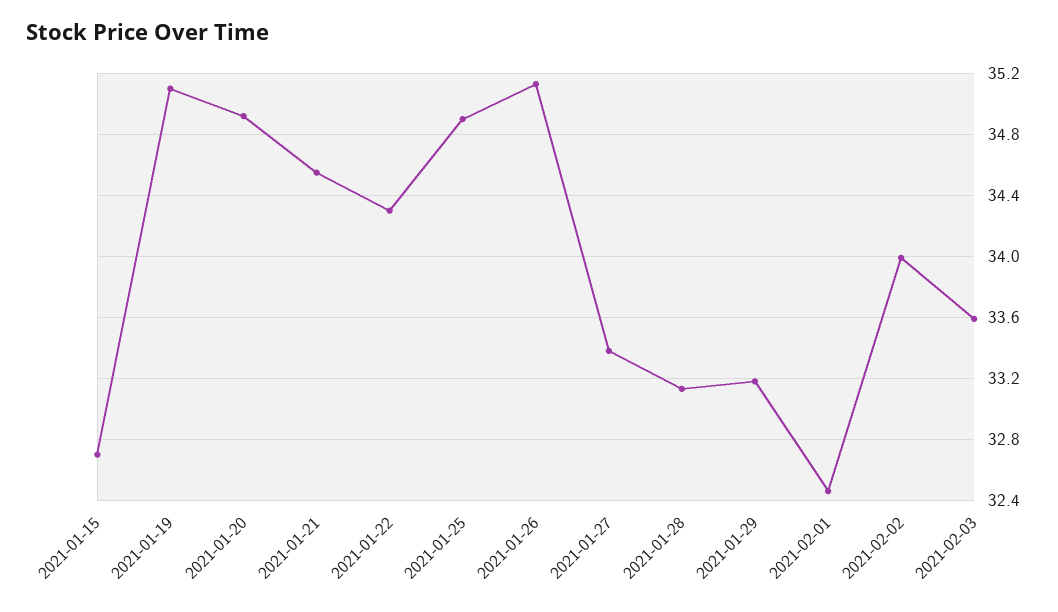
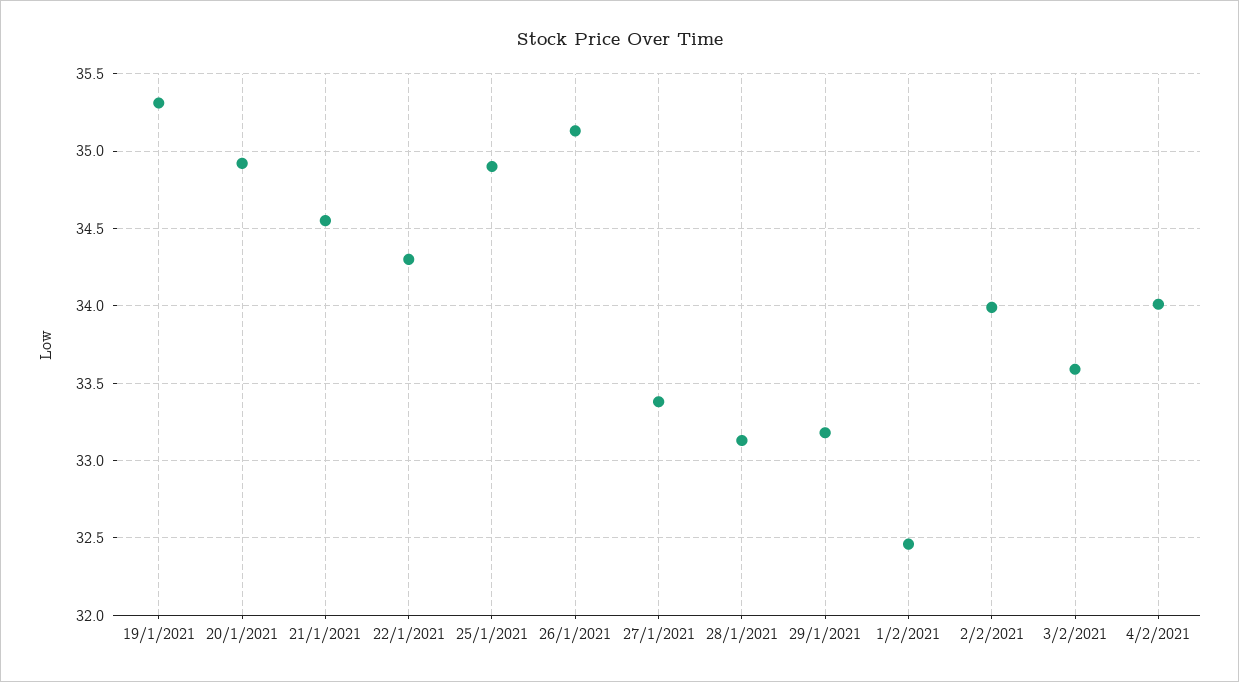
2021-01-15: 32.7 -> none
2021-01-19: 35.1 -> 35.3
4/2/2021: none -> 34

